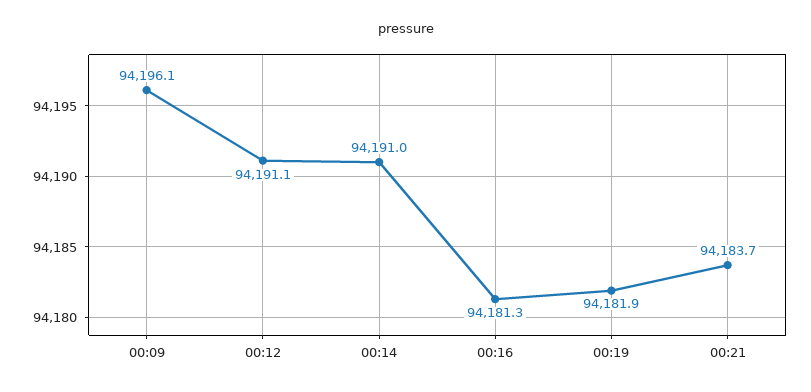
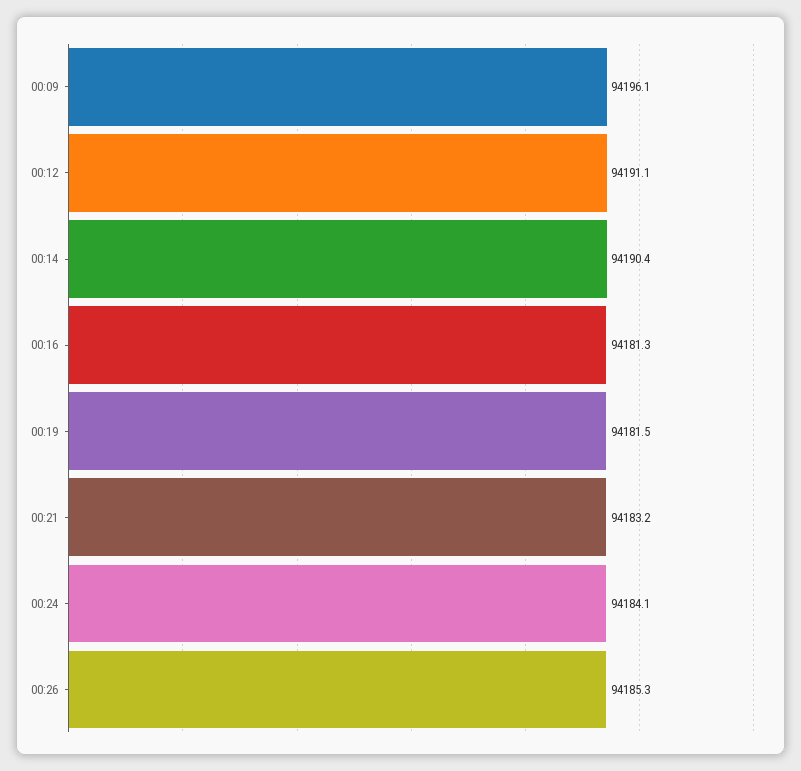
00:14: 94191 -> 94190.4
00:19: 94181.9 -> 94181.5
00:21: 94183.7 -> 94183.2
00:24: none -> 94184.1
00:26: none -> 94185.3

